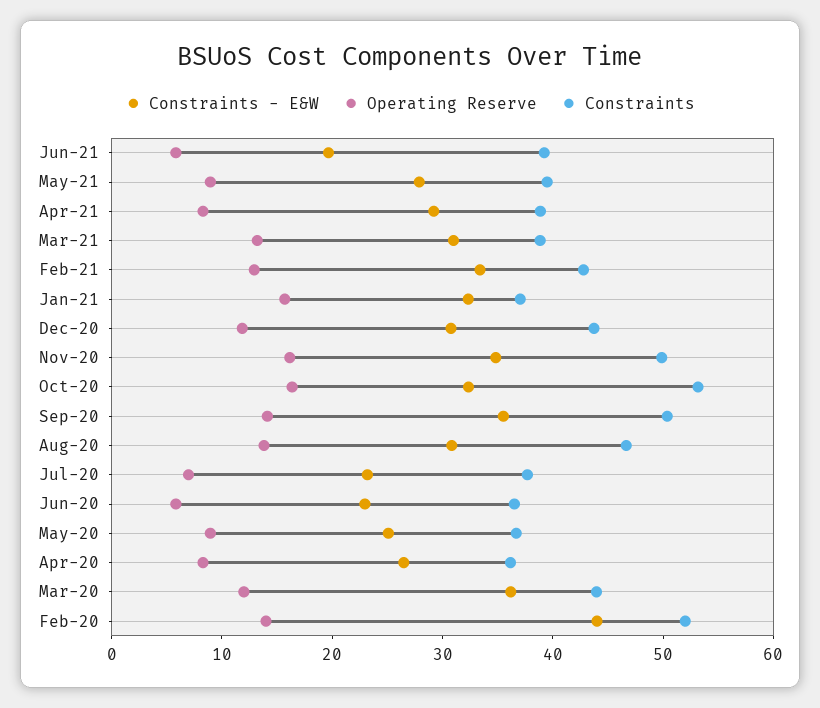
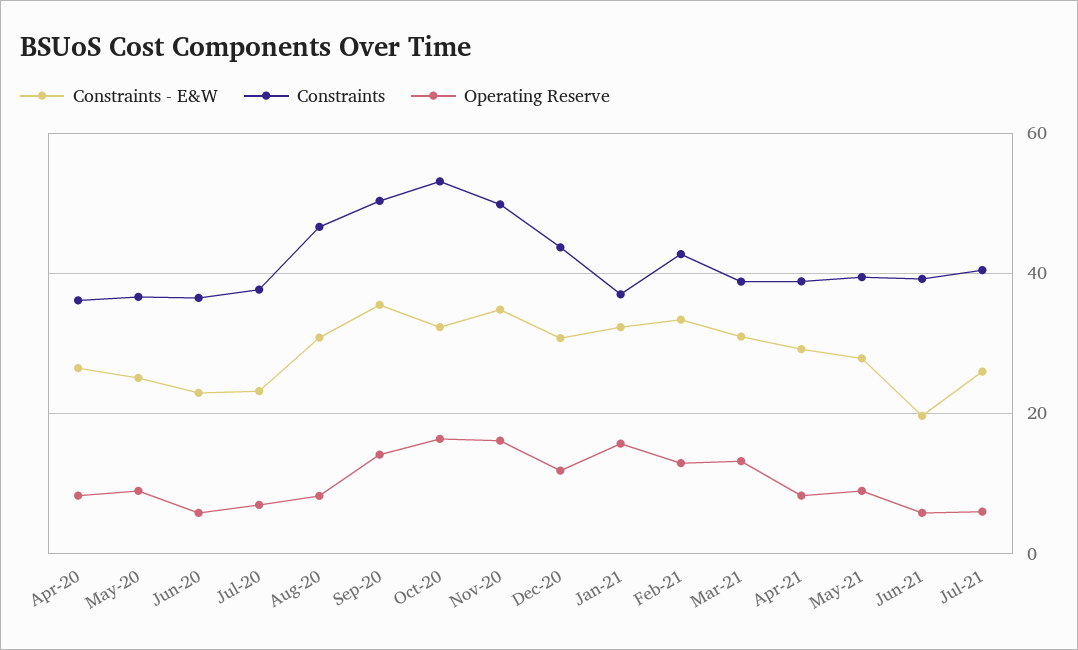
Operating Reserve, Aug-20: 14 -> 8
Constraints - E&W, Mar-20: 36 -> none
Operating Reserve, Mar-20: 12 -> none
Constraints, Mar-20: 44 -> none
Constraints - E&W, Feb-20: 44 -> none
Operating Reserve, Feb-20: 14 -> none
Constraints, Feb-20: 52 -> none
Constraints - E&W, Jul-21: none -> 26
Constraints, Jul-21: none -> 40
Operating Reserve, Jul-21: none -> 6

